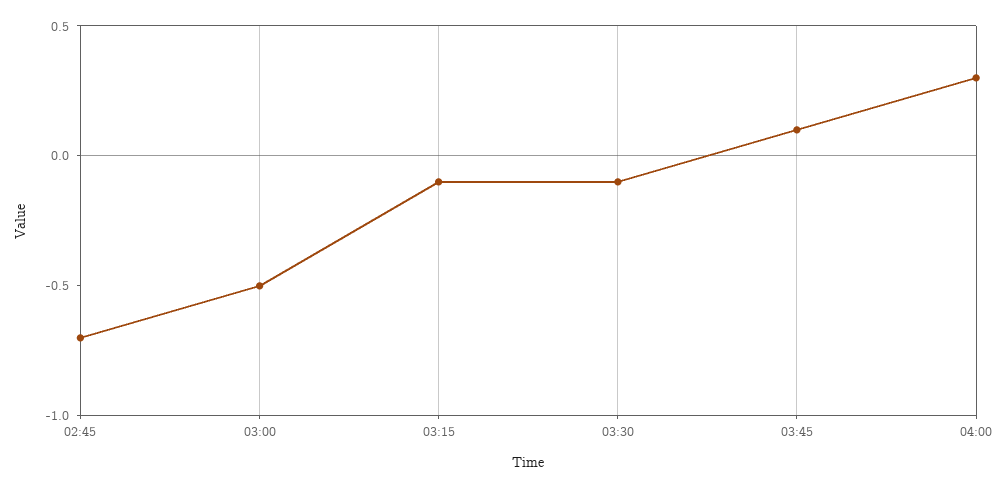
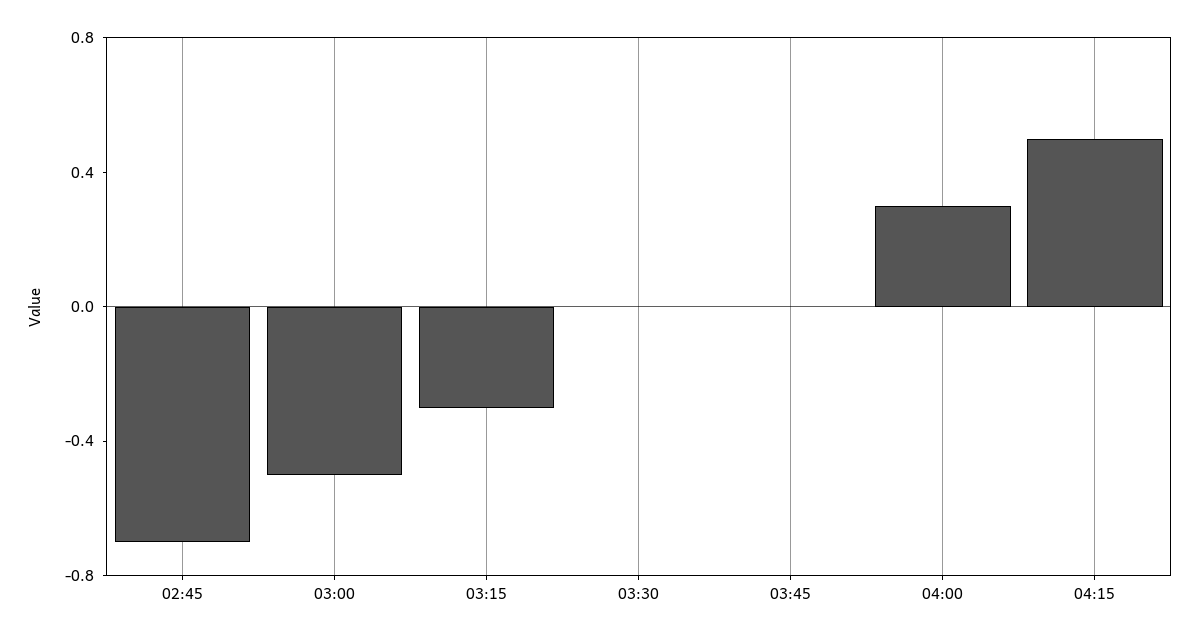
03:15: -0.1 -> -0.3
03:30: -0.1 -> 0
03:45: 0.1 -> 0
04:15: none -> 0.5

